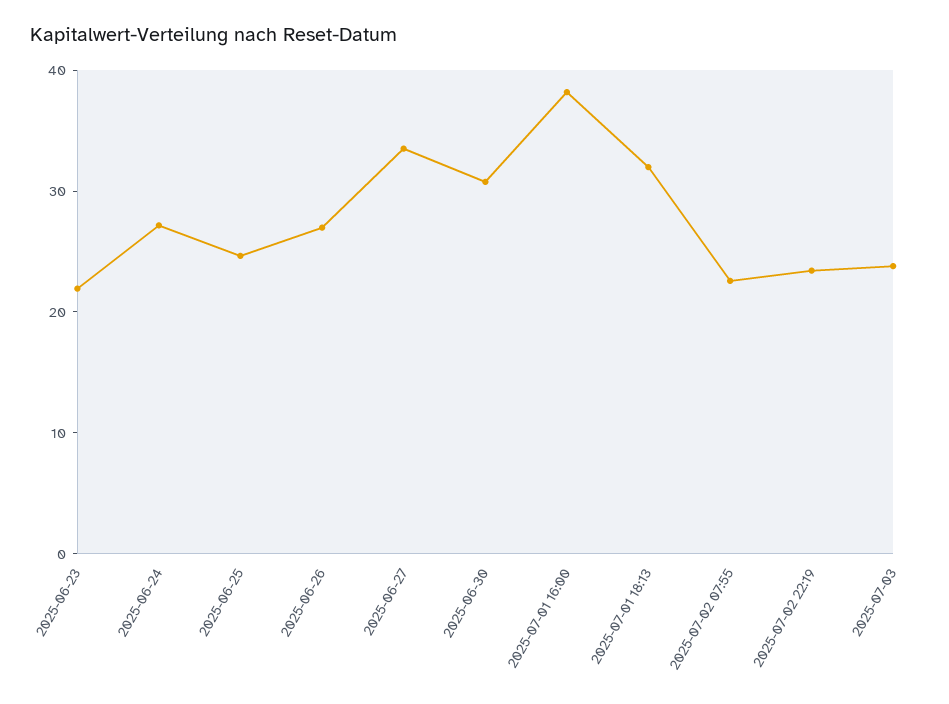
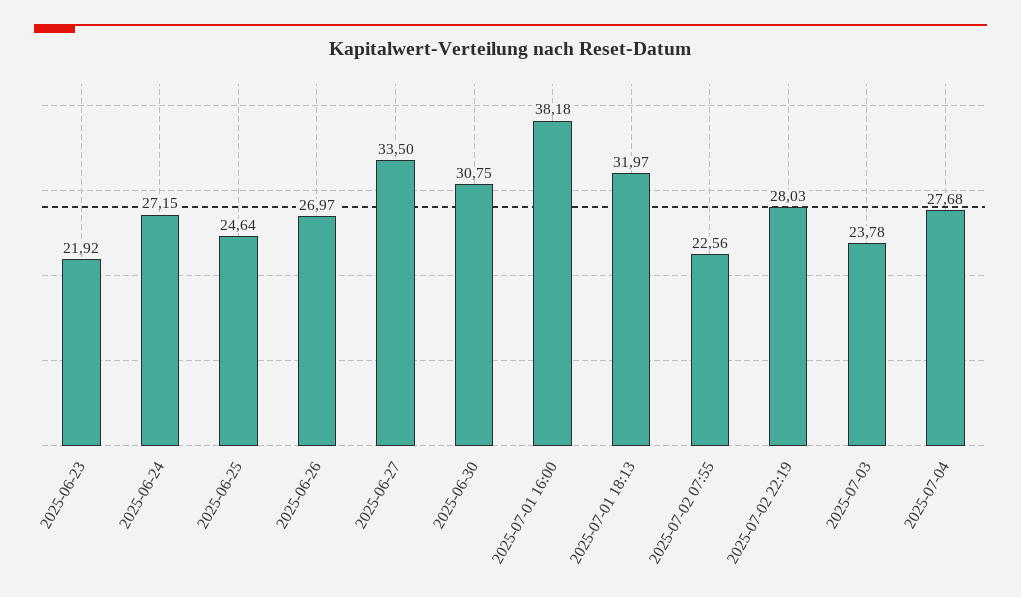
2025-07-02 22:19: 24 -> 28.03
2025-07-04: none -> 27.68

